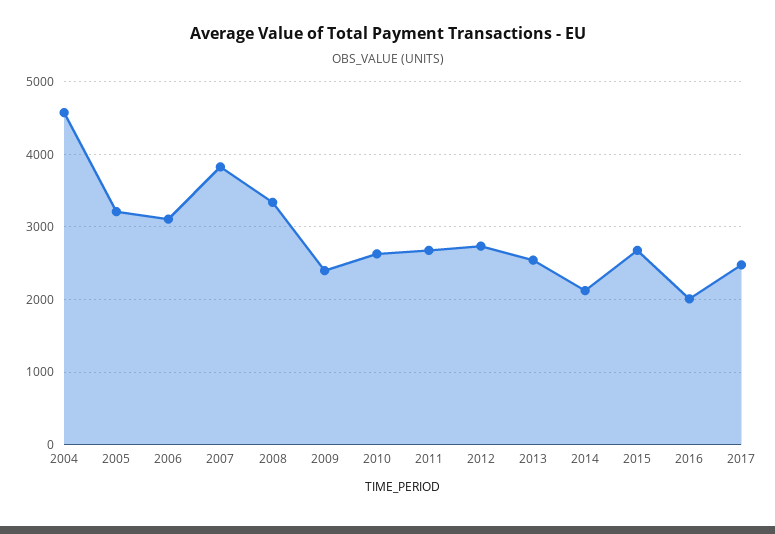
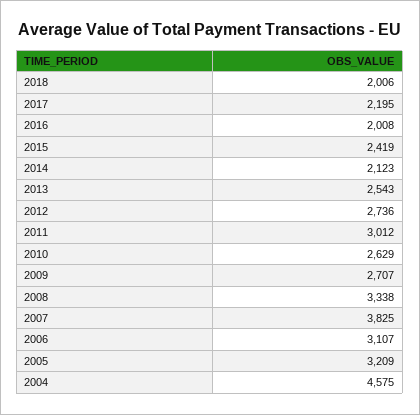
2009: 2400 -> 2707
2011: 2700 -> 3012
2015: 2700 -> 2419
2017: 2500 -> 2195
2018: none -> 2006

